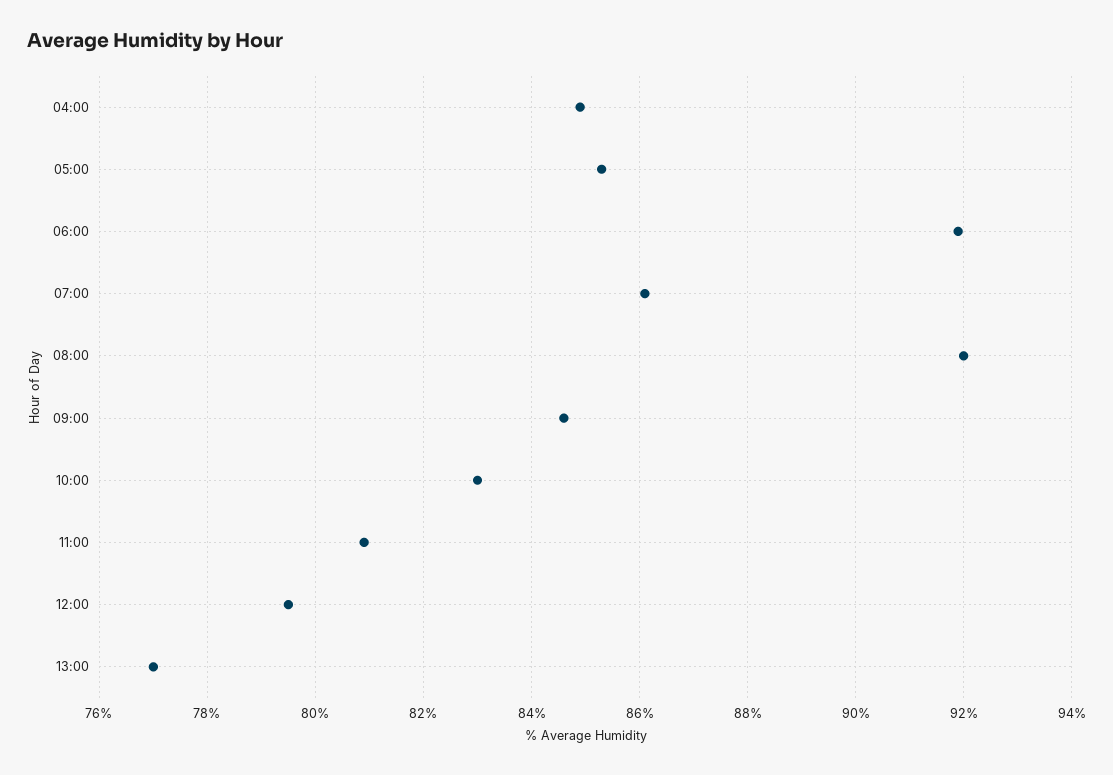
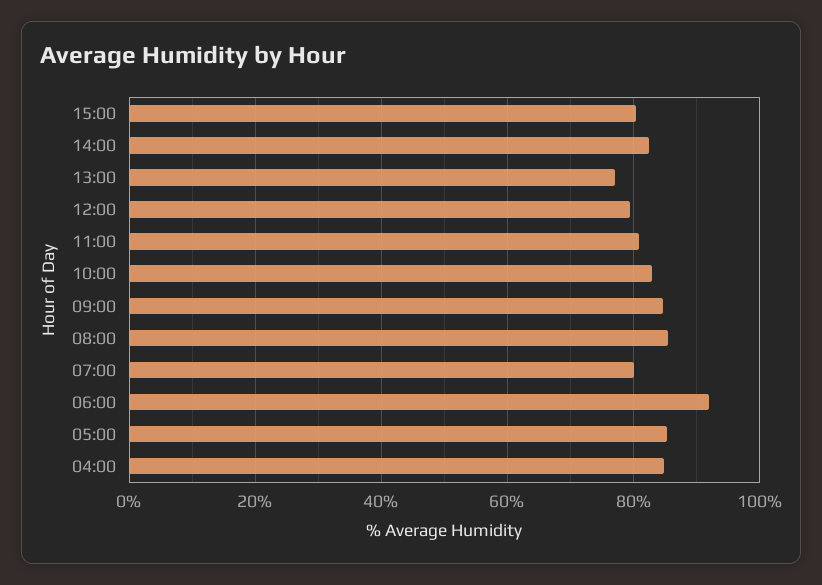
07:00: 86 -> 80
08:00: 92 -> 86
15:00: none -> 80
14:00: none -> 82

